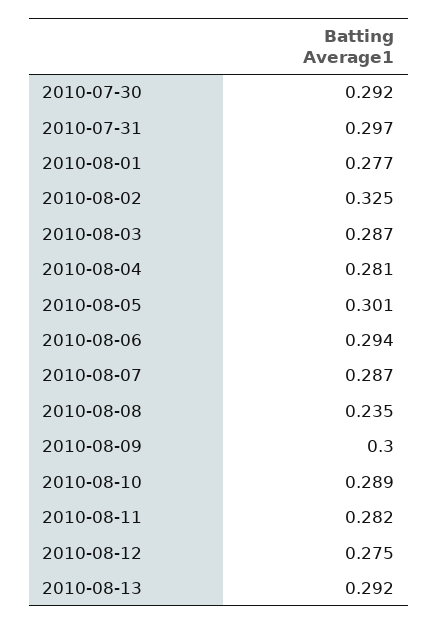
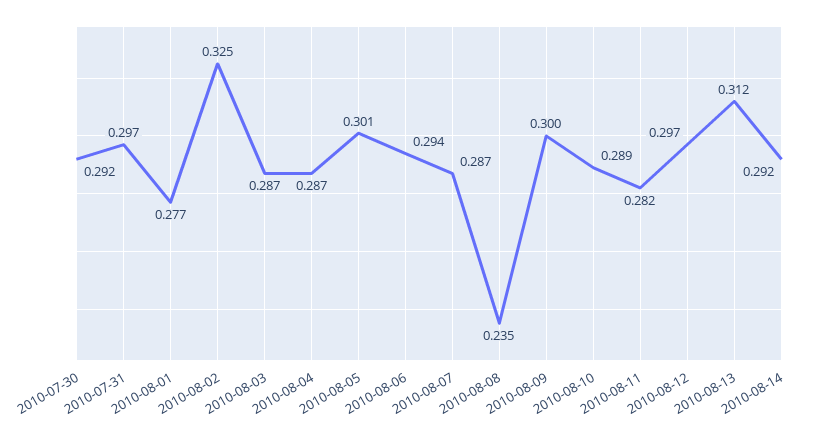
2010-08-04: 0.281 -> 0.287
2010-08-12: 0.275 -> 0.297
2010-08-13: 0.292 -> 0.312
2010-08-14: none -> 0.292

